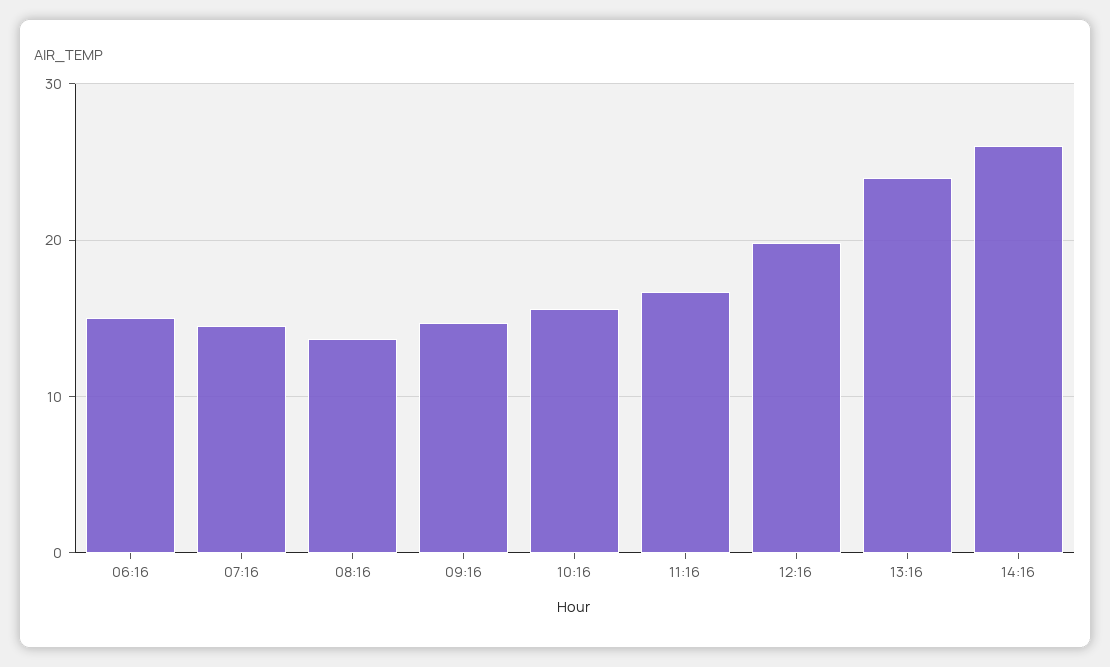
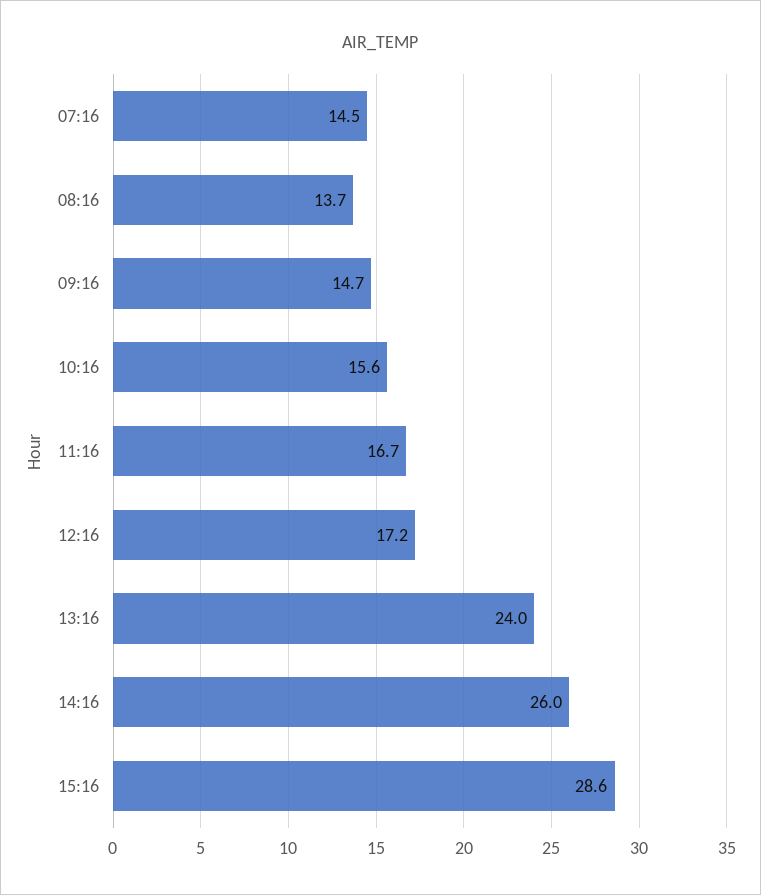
06:16: 15 -> none
12:16: 20 -> 17.2
15:16: none -> 28.6

